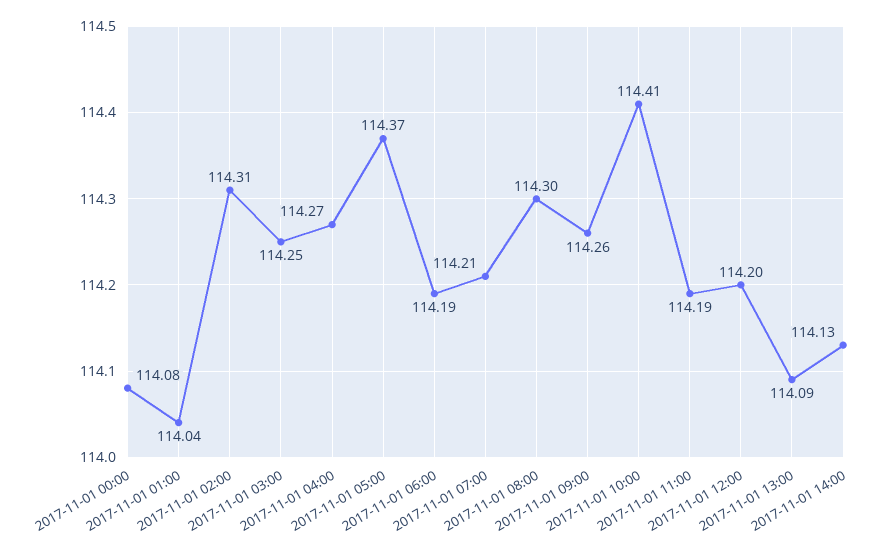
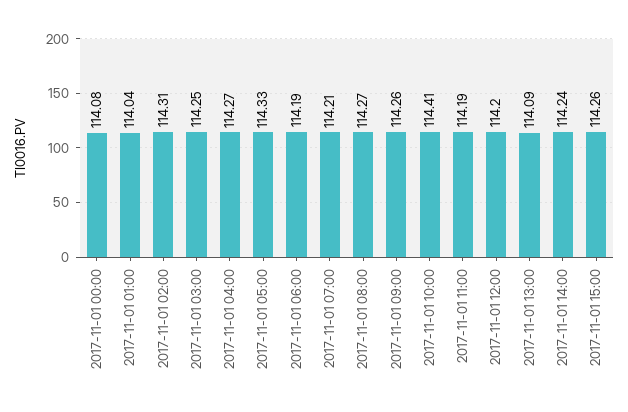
2017-11-01 05:00: 114.37 -> 114.33
2017-11-01 08:00: 114.3 -> 114.27
2017-11-01 14:00: 114.13 -> 114.24
2017-11-01 15:00: none -> 114.26

